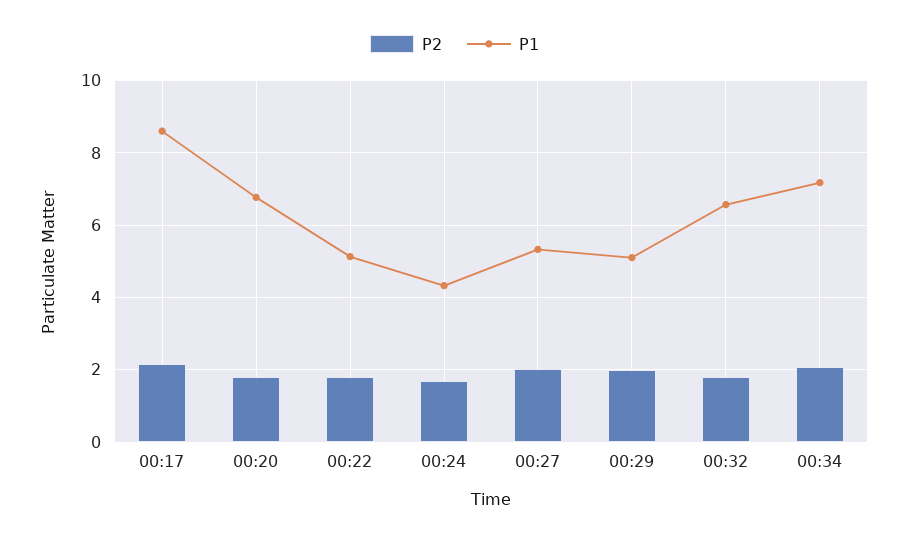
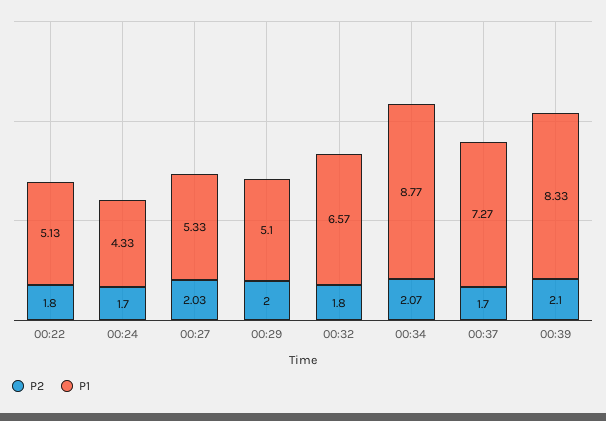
P2, 00:17: 2.2 -> none
P1, 00:17: 8.6 -> none
P2, 00:20: 1.8 -> none
P1, 00:20: 6.8 -> none
P1, 00:34: 7.2 -> 8.77
P2, 00:37: none -> 1.7
P1, 00:37: none -> 7.27
P2, 00:39: none -> 2.1
P1, 00:39: none -> 8.33

